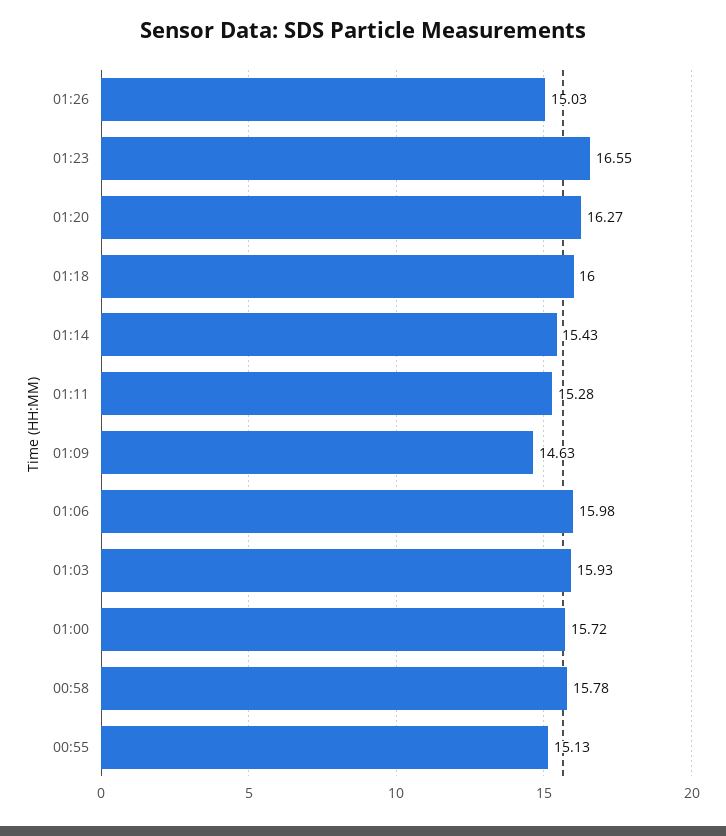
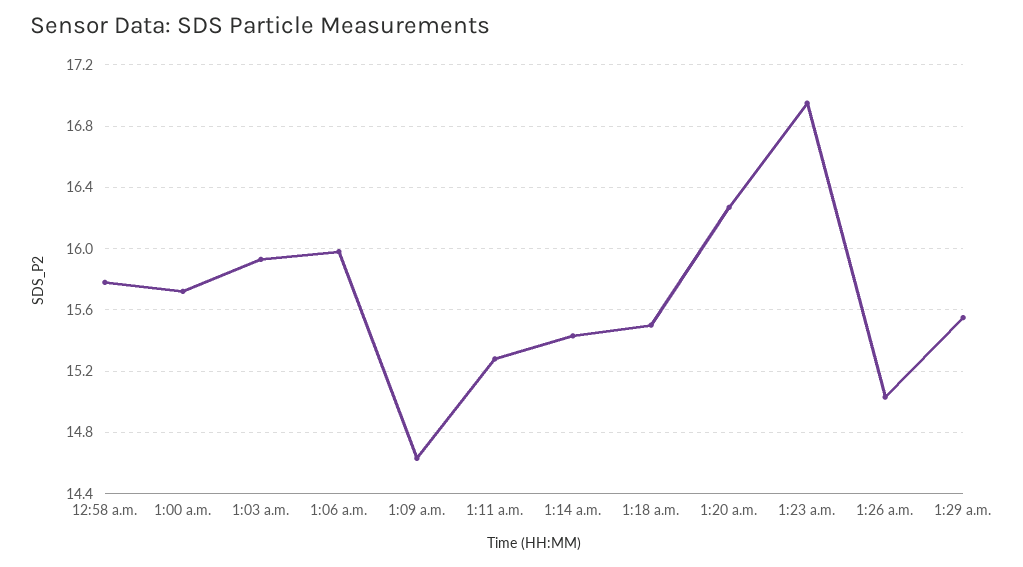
01:23: 16.55 -> 16.95
01:18: 16 -> 15.5
00:55: 15.13 -> none
1:29 a.m.: none -> 15.55

